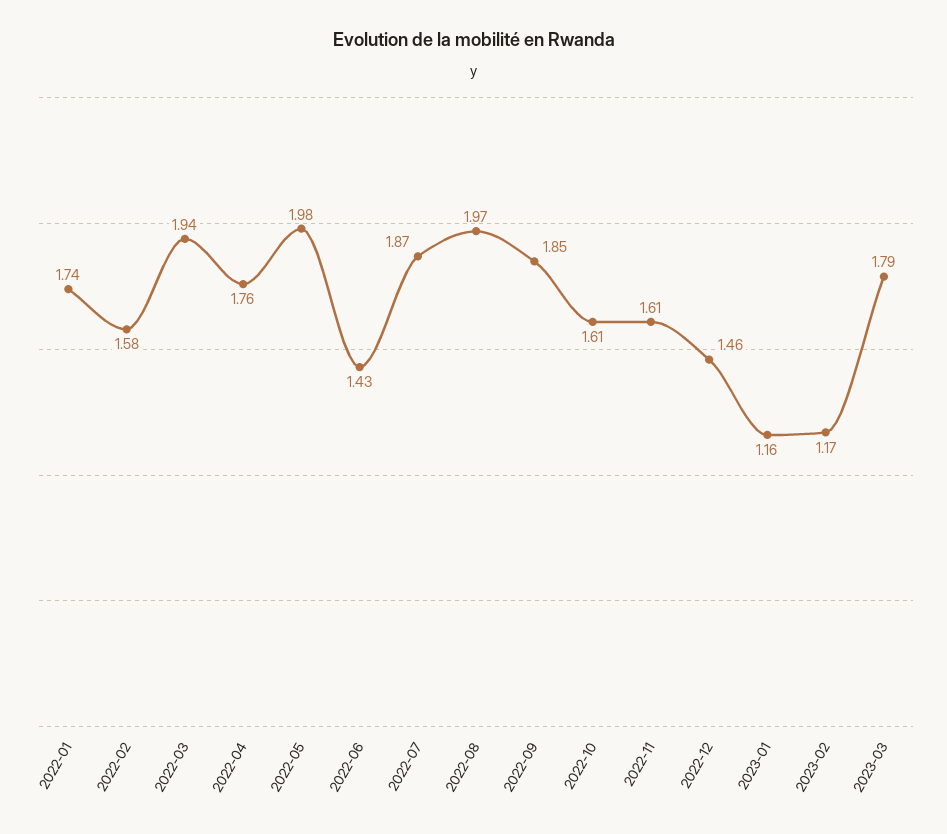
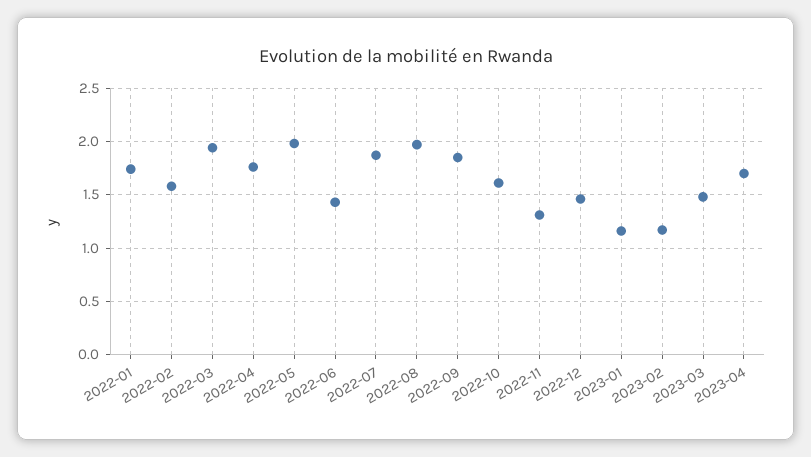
2022-11: 1.61 -> 1.3
2023-03: 1.79 -> 1.5
2023-04: none -> 1.7

